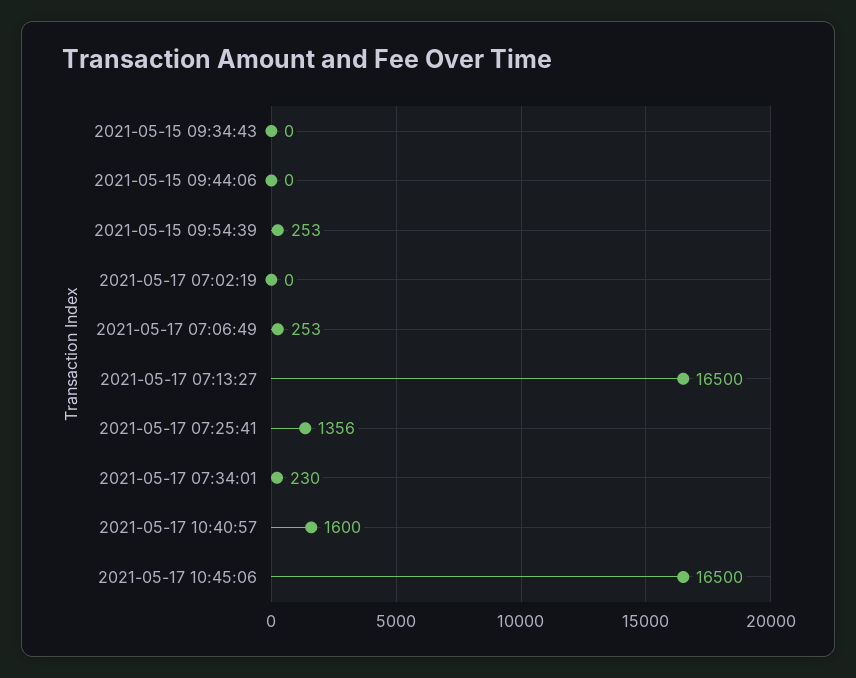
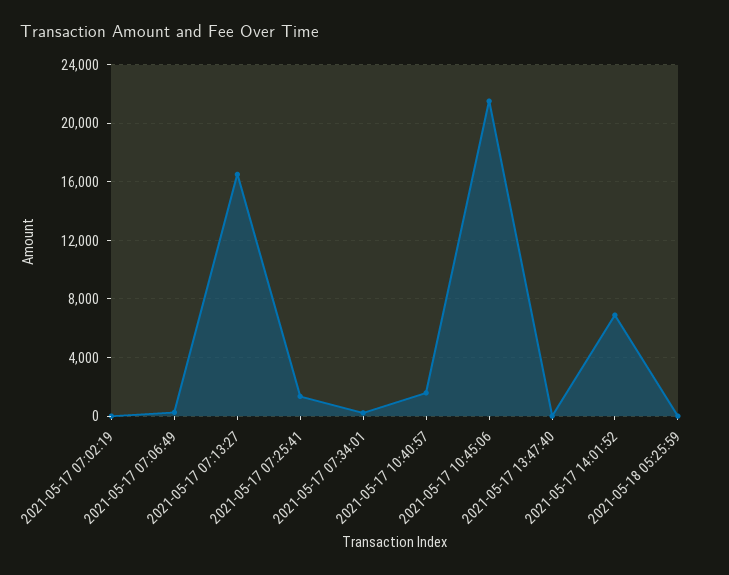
2021-05-15 09:34:43: 0 -> none
2021-05-15 09:44:06: 0 -> none
2021-05-15 09:54:39: 253 -> none
2021-05-17 10:45:06: 16500 -> 21500
2021-05-17 13:47:40: none -> 0
2021-05-17 14:01:52: none -> 7000
2021-05-18 05:25:59: none -> 0

